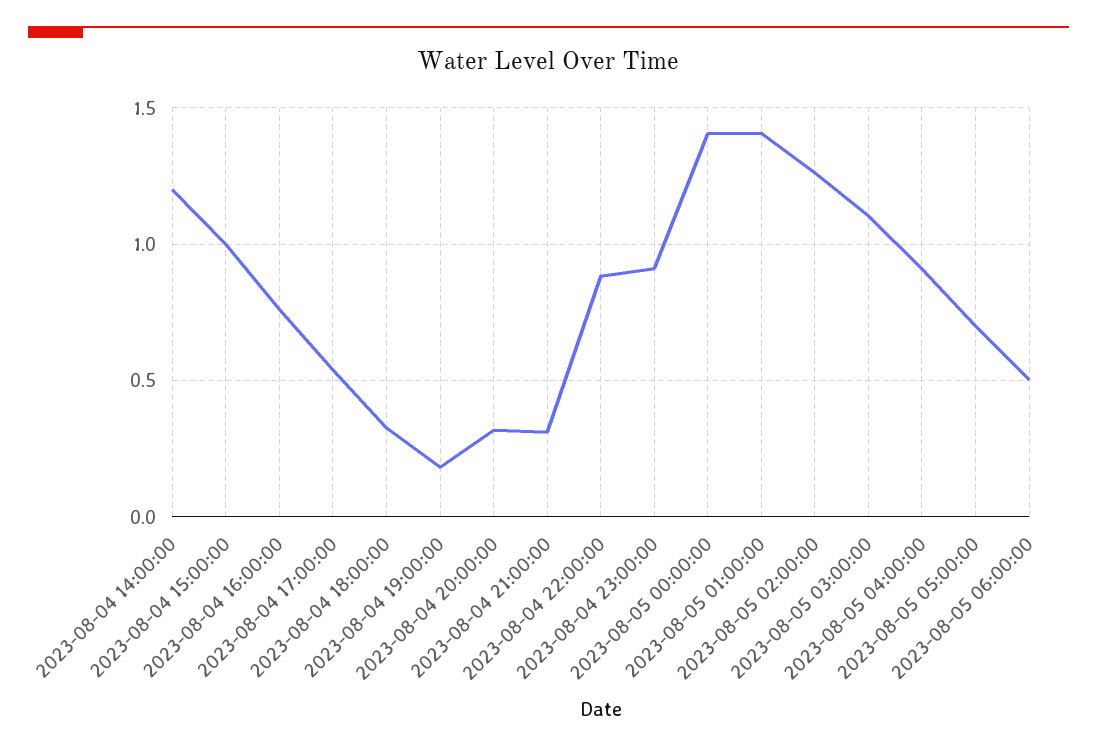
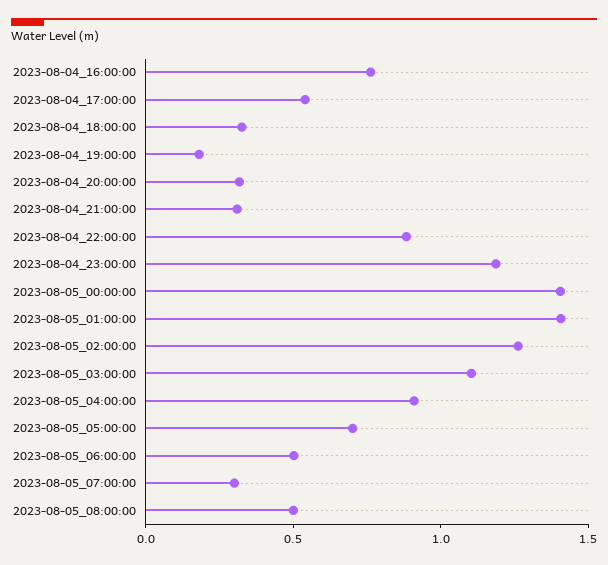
2023-08-04 14:00:00: 1.2 -> none
2023-08-04 15:00:00: 1 -> none
2023-08-04 23:00:00: 0.9 -> 1.2
2023-08-05_07:00:00: none -> 0.3
2023-08-05_08:00:00: none -> 0.5

